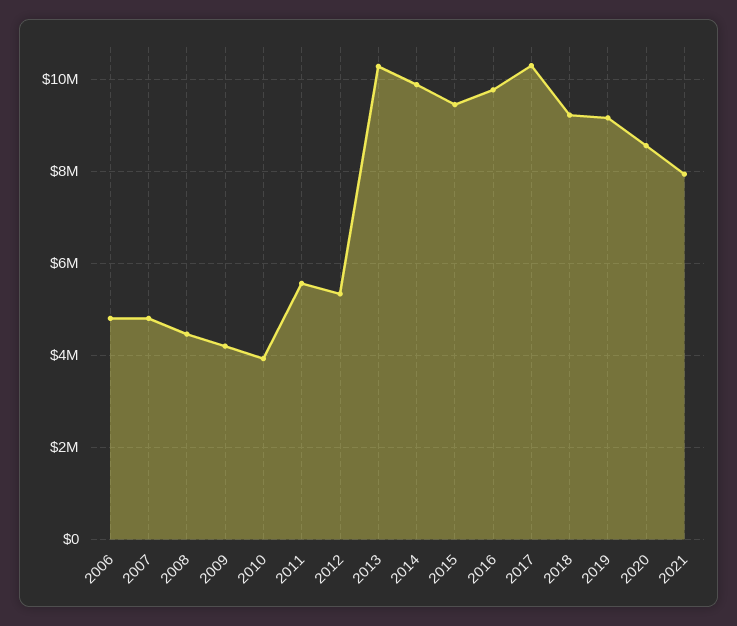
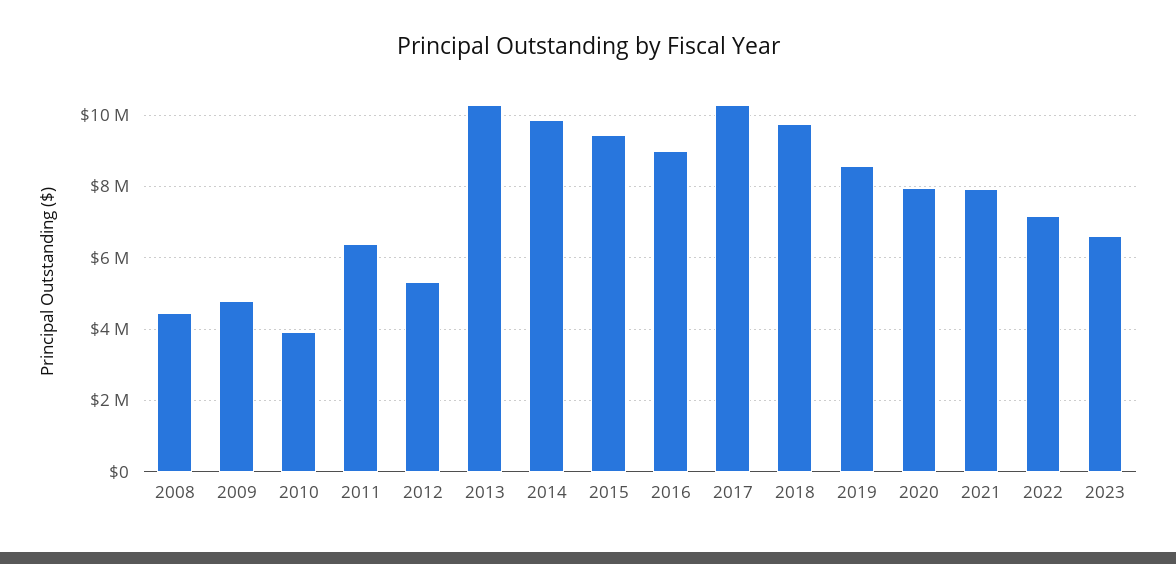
2006: 4800000 -> none
2007: 4800000 -> none
2009: 4200000 -> 4800000
2011: 5600000 -> 6400000
2016: 9800000 -> 9000000
2018: 9200000 -> 9800000
2019: 9200000 -> 8600000
2020: 8600000 -> 8000000
2022: none -> 7200000
2023: none -> 6600000

